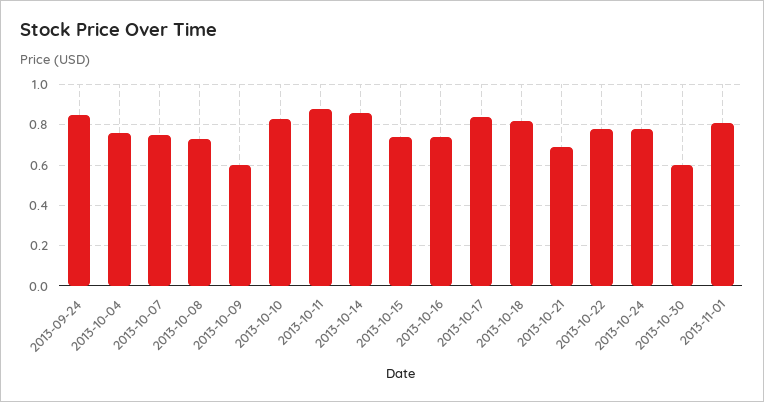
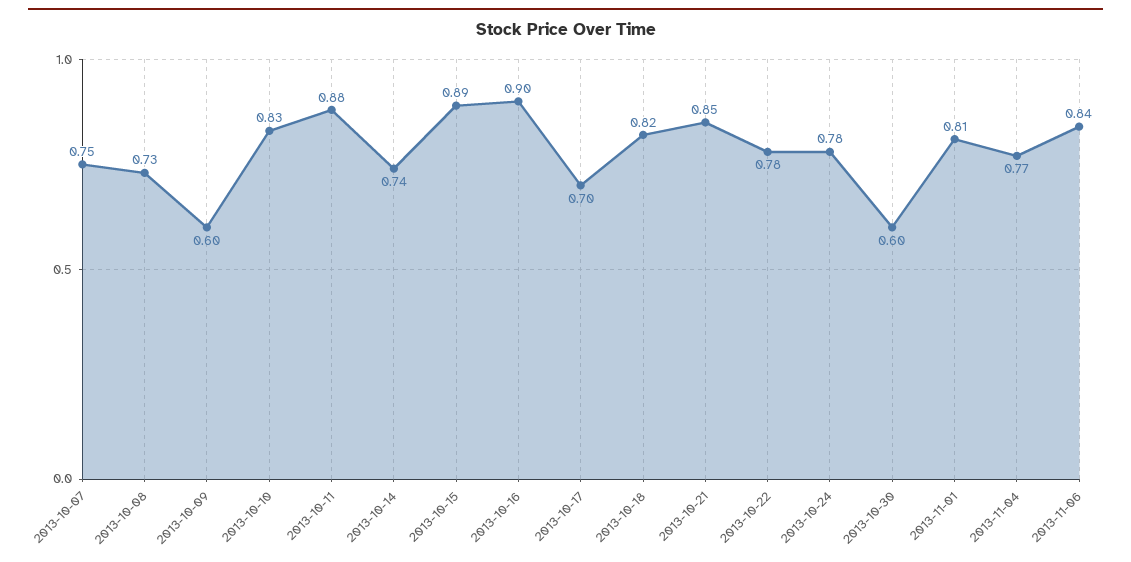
2013-09-24: 0.85 -> none
2013-10-04: 0.75 -> none
2013-10-14: 0.85 -> 0.74
2013-10-15: 0.75 -> 0.89
2013-10-16: 0.75 -> 0.9
2013-10-17: 0.85 -> 0.7
2013-10-21: 0.7 -> 0.85
2013-11-04: none -> 0.77
2013-11-06: none -> 0.84

